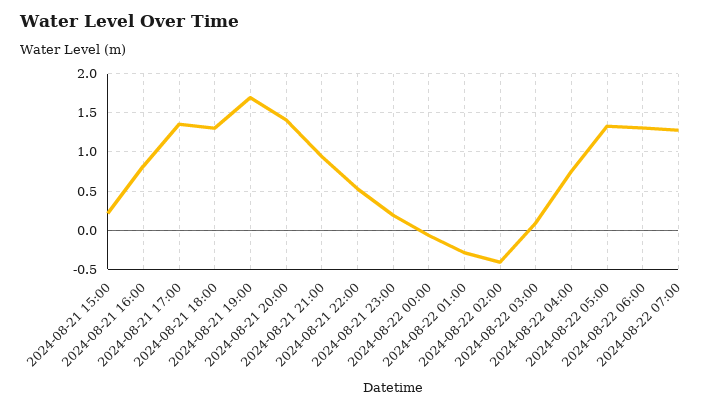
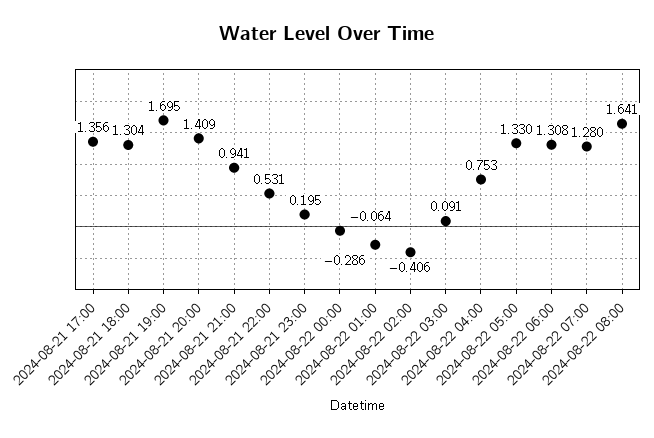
2024-08-21 15:00: 0.2 -> none
2024-08-21 16:00: 0.8 -> none
2024-08-22 08:00: none -> 1.641

